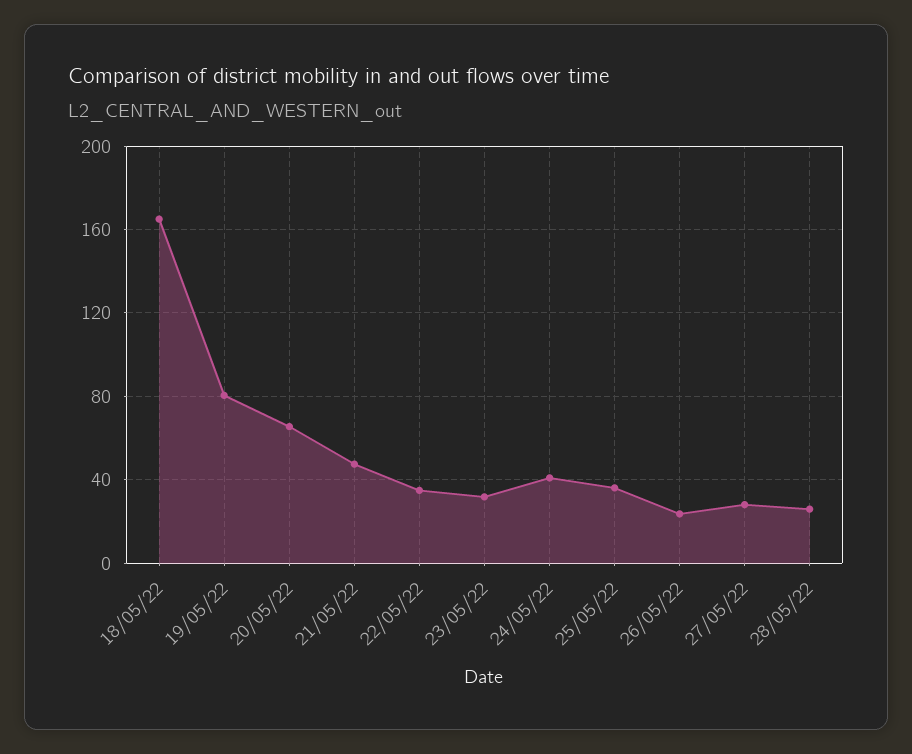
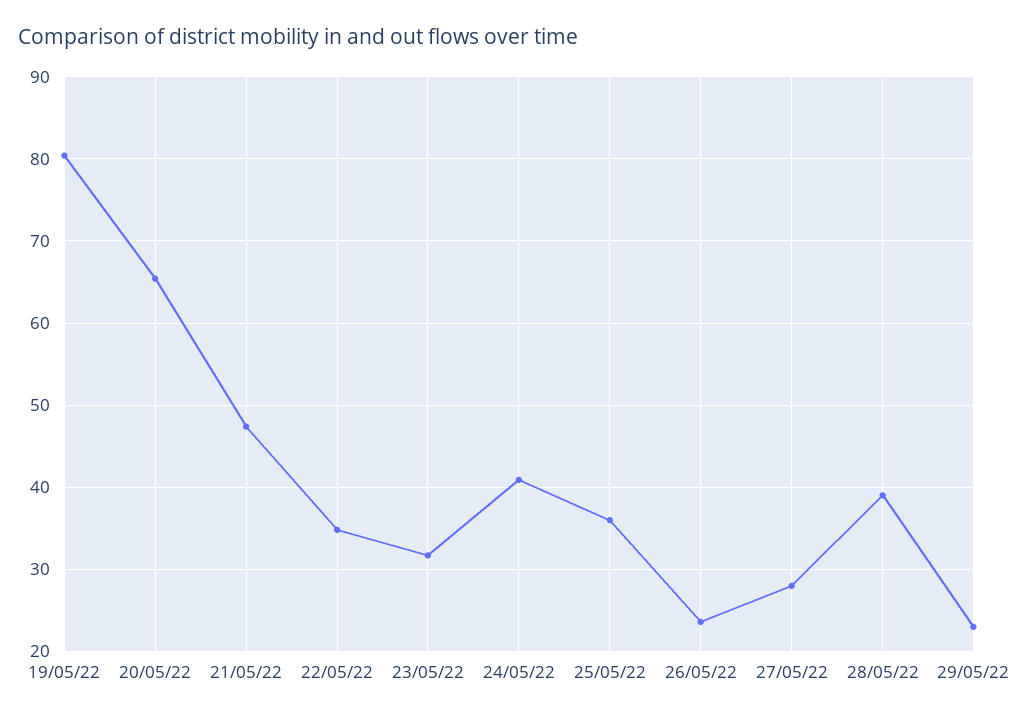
18/05/22: 165 -> none
28/05/22: 25 -> 39
29/05/22: none -> 23

